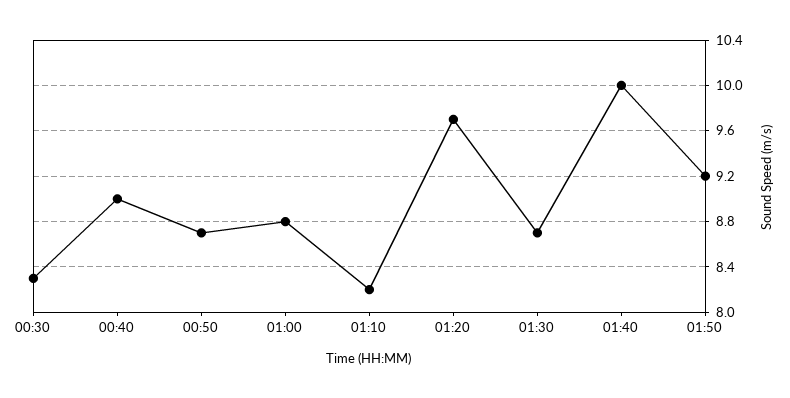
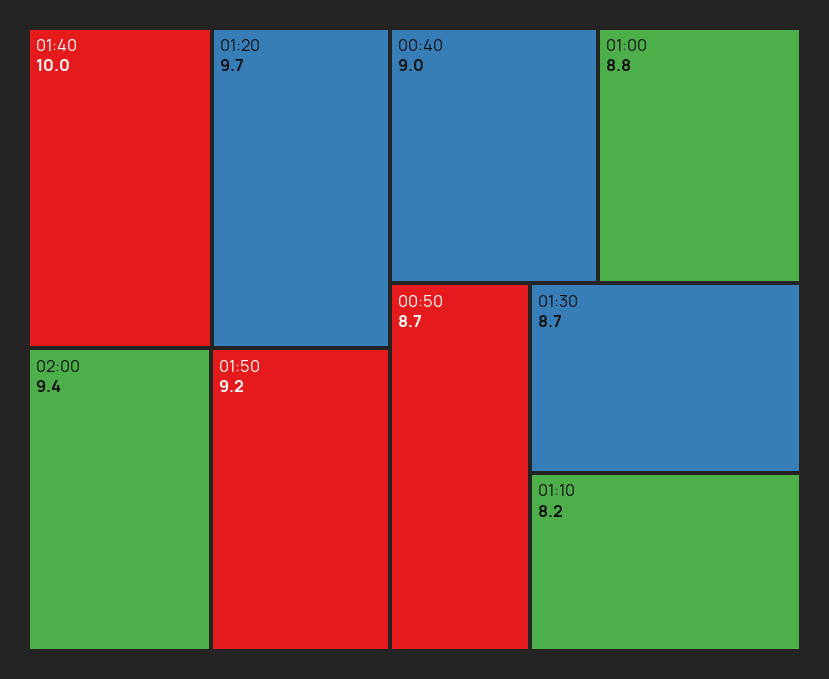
00:30: 8.3 -> none
02:00: none -> 9.4

